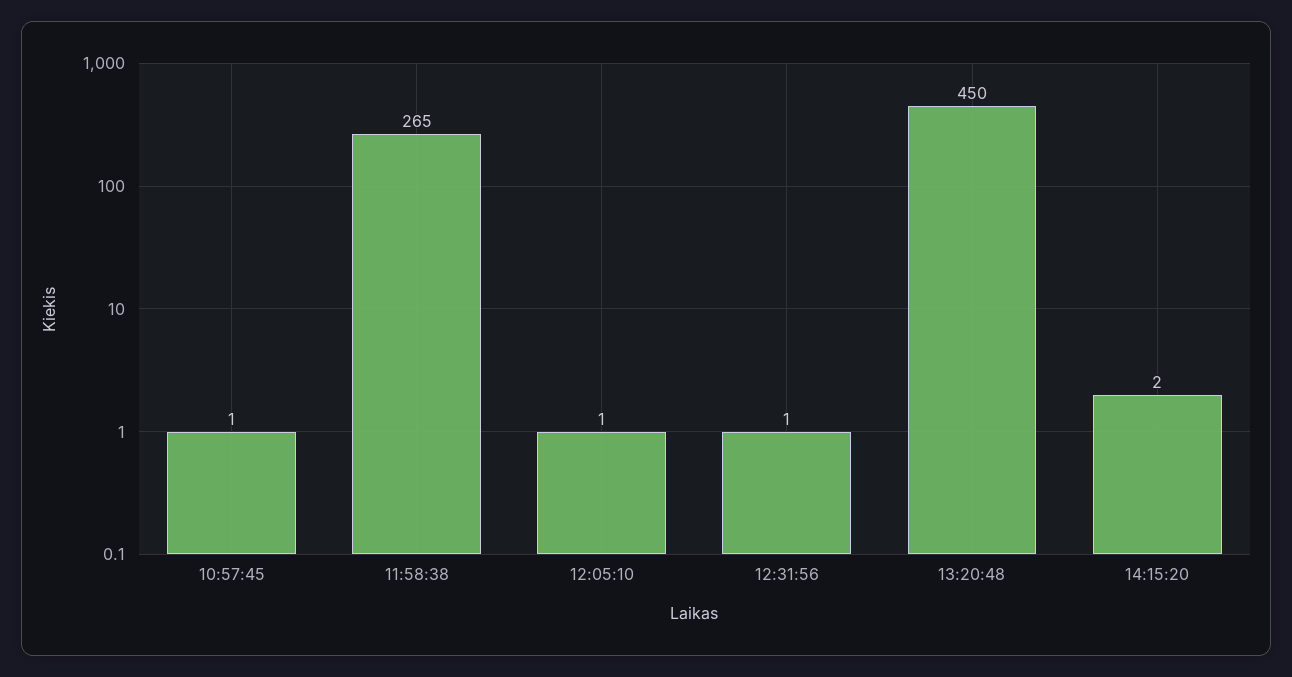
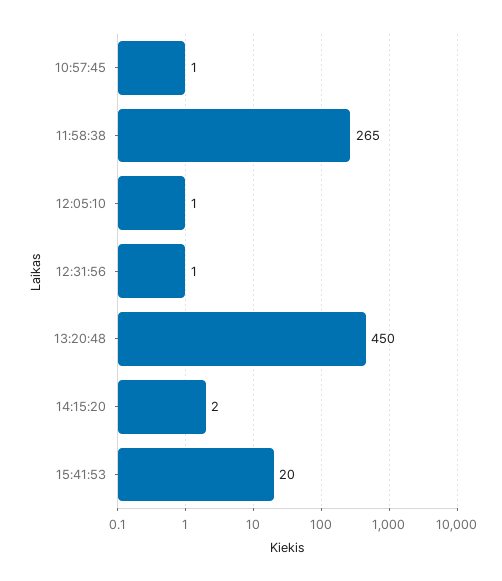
15:41:53: none -> 20

